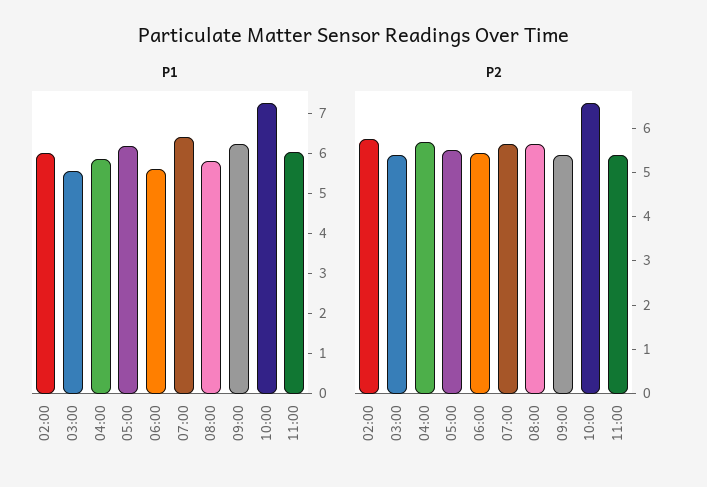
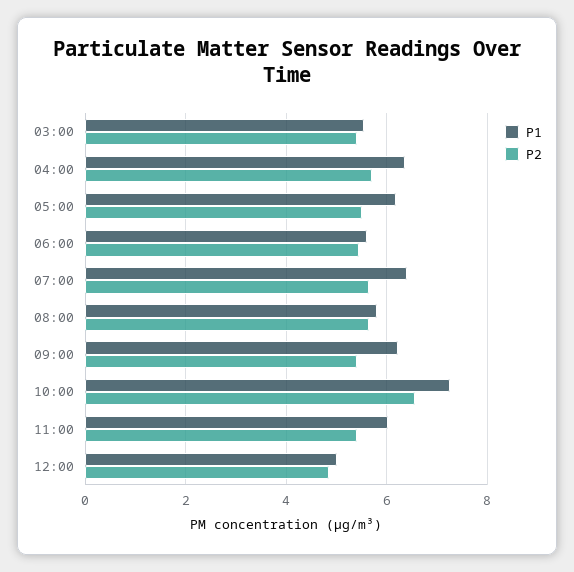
P1, 02:00: 6 -> none
P1, 04:00: 5.8 -> 6.4
P2, 02:00: 5.8 -> none
P1, 12:00: none -> 5
P2, 12:00: none -> 4.8

